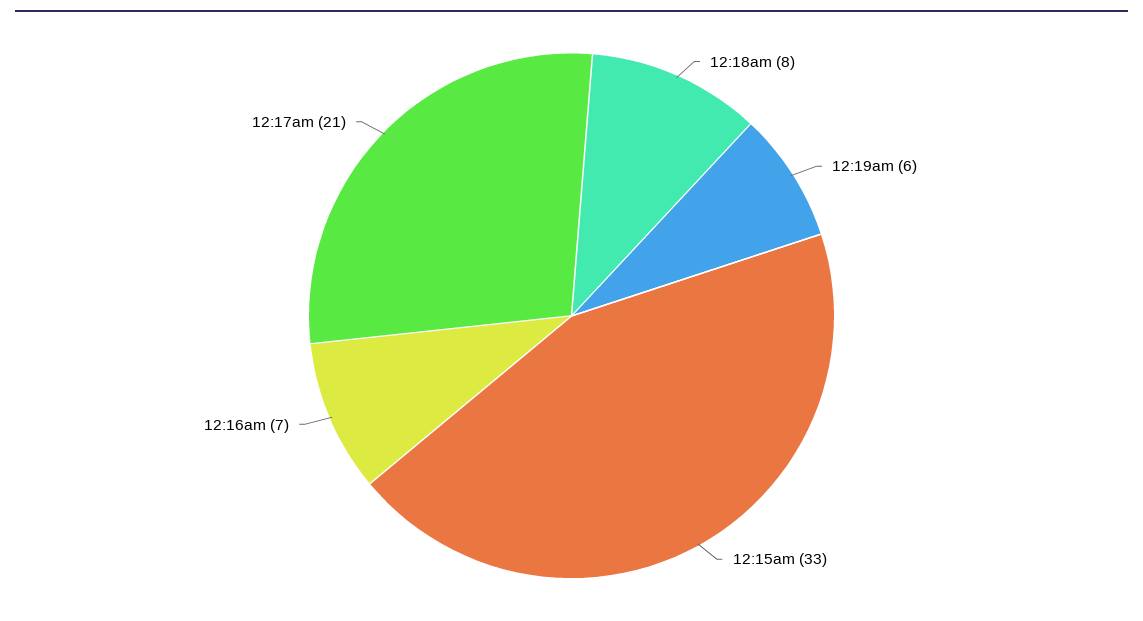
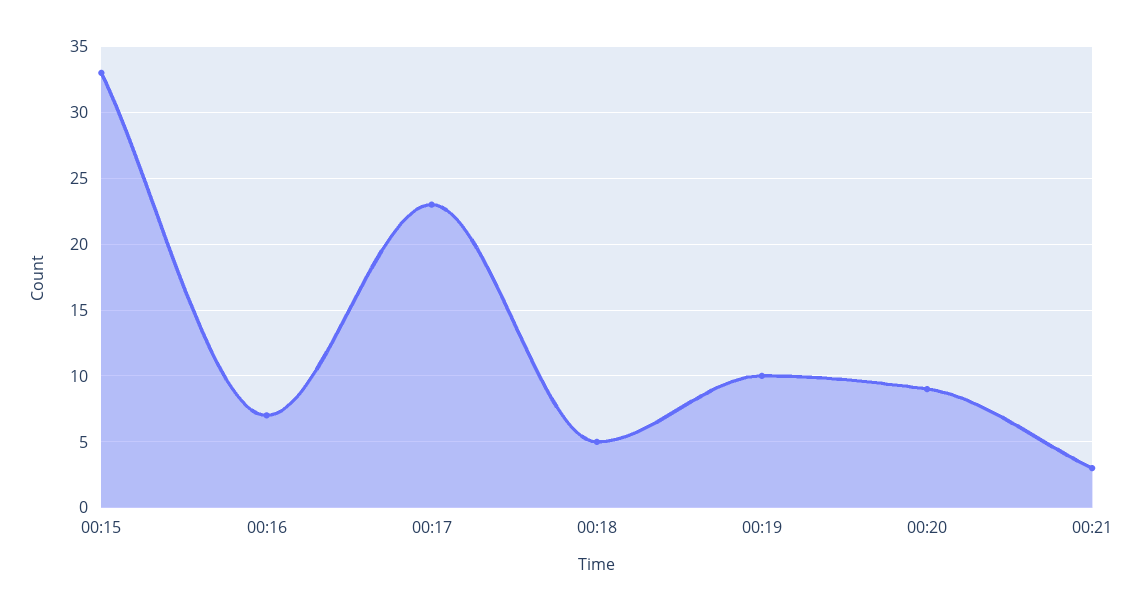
12:18am: 8 -> 5
12:19am: 6 -> 10
12:17am: 21 -> 23
00:20: none -> 9
00:21: none -> 3

